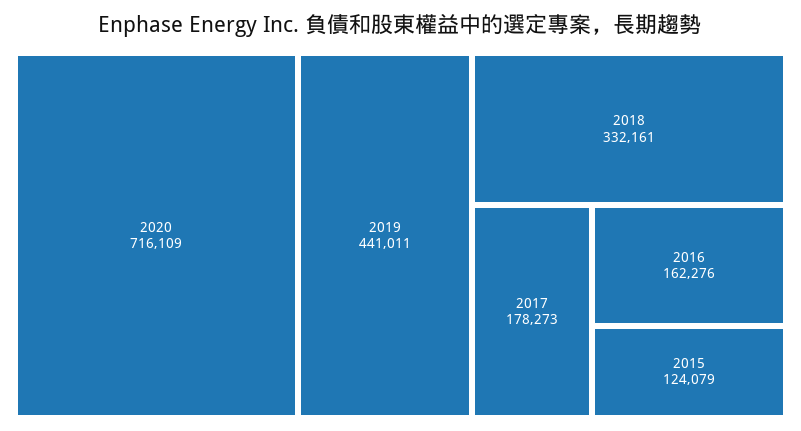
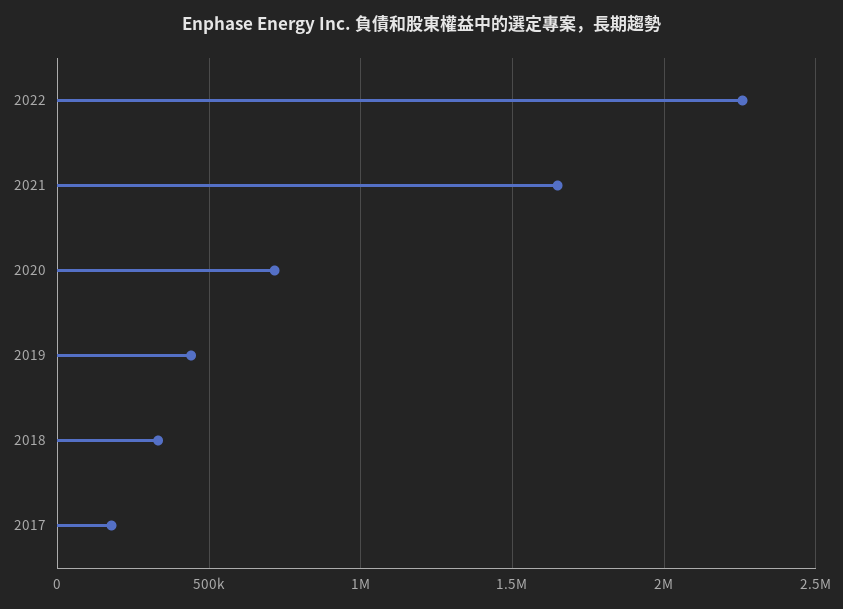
2016: 162276 -> none
2015: 124079 -> none
2022: none -> 2250000
2021: none -> 1650000

